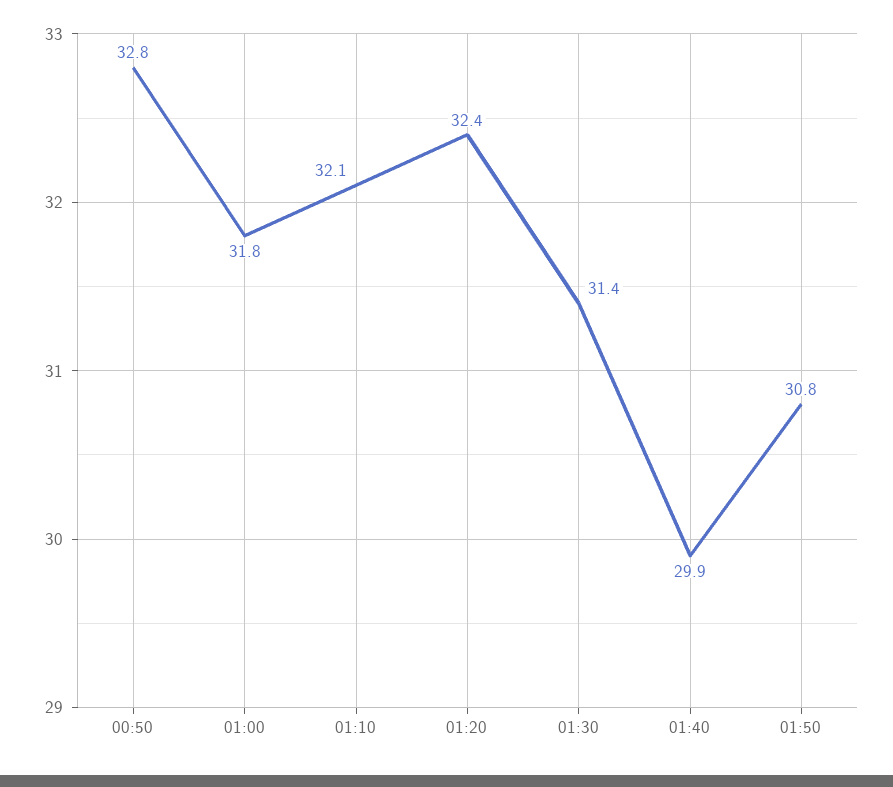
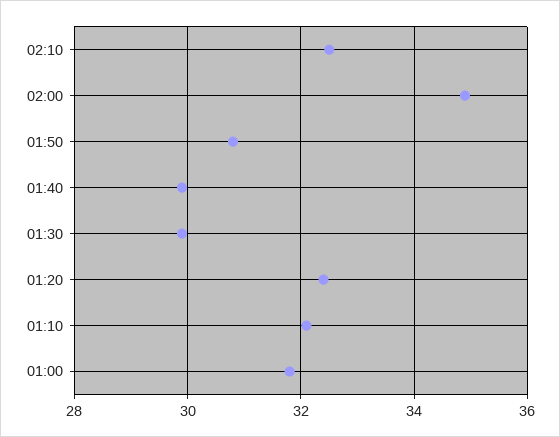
00:50: 32.8 -> none
01:30: 31.4 -> 30
02:10: none -> 32.5
02:00: none -> 35

